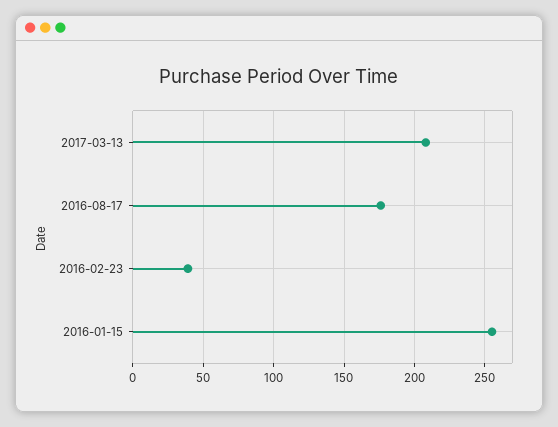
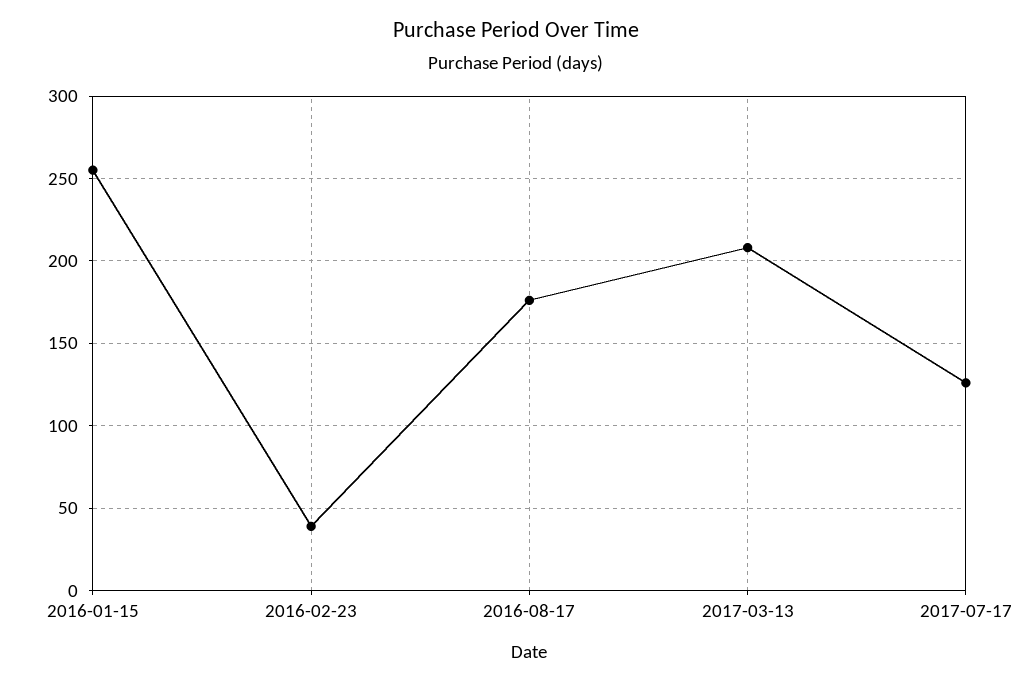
2017-07-17: none -> 125

